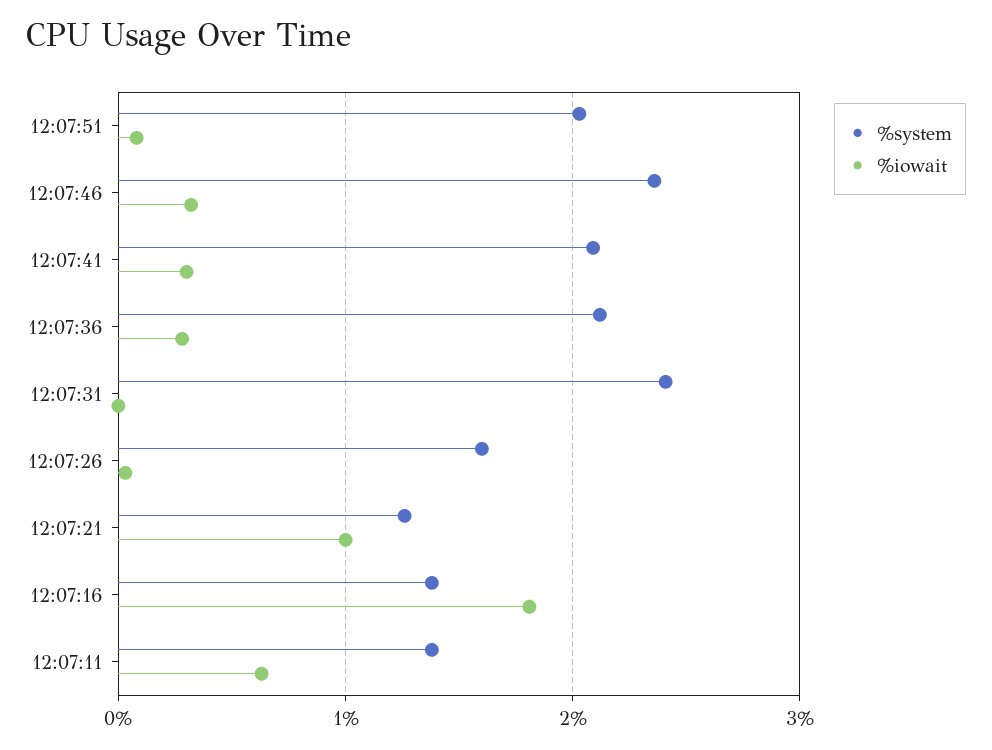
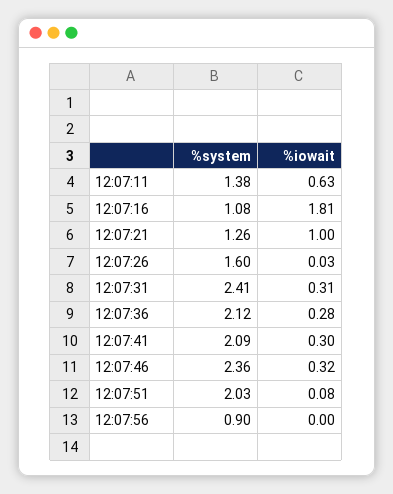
%iowait, 12:07:31: 0 -> 0.31
%system, 12:07:16: 1.4 -> 1.08
%system, 12:07:56: none -> 0.9
%iowait, 12:07:56: none -> 0

